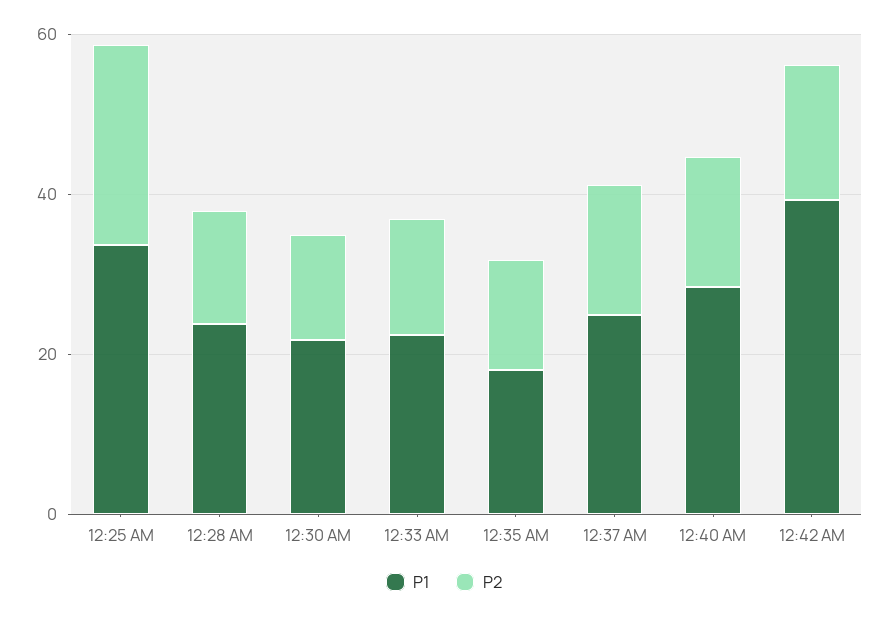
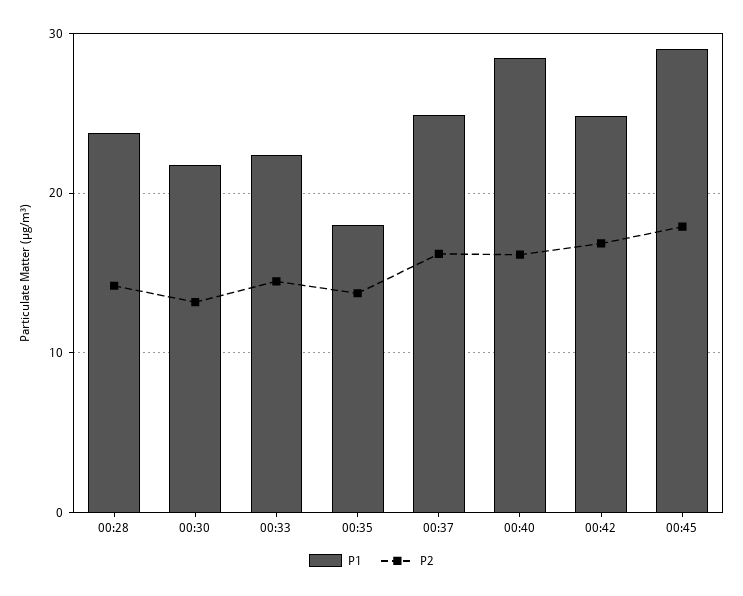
P1, 12:25 AM: 35 -> none
P2, 12:25 AM: 25 -> none
P1, 12:42 AM: 40 -> 25
P1, 00:45: none -> 29
P2, 00:45: none -> 18

